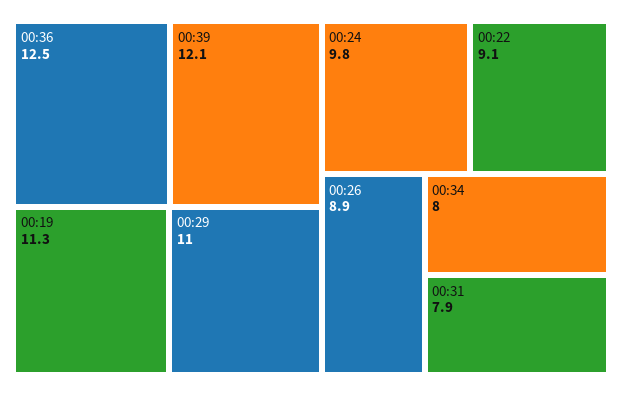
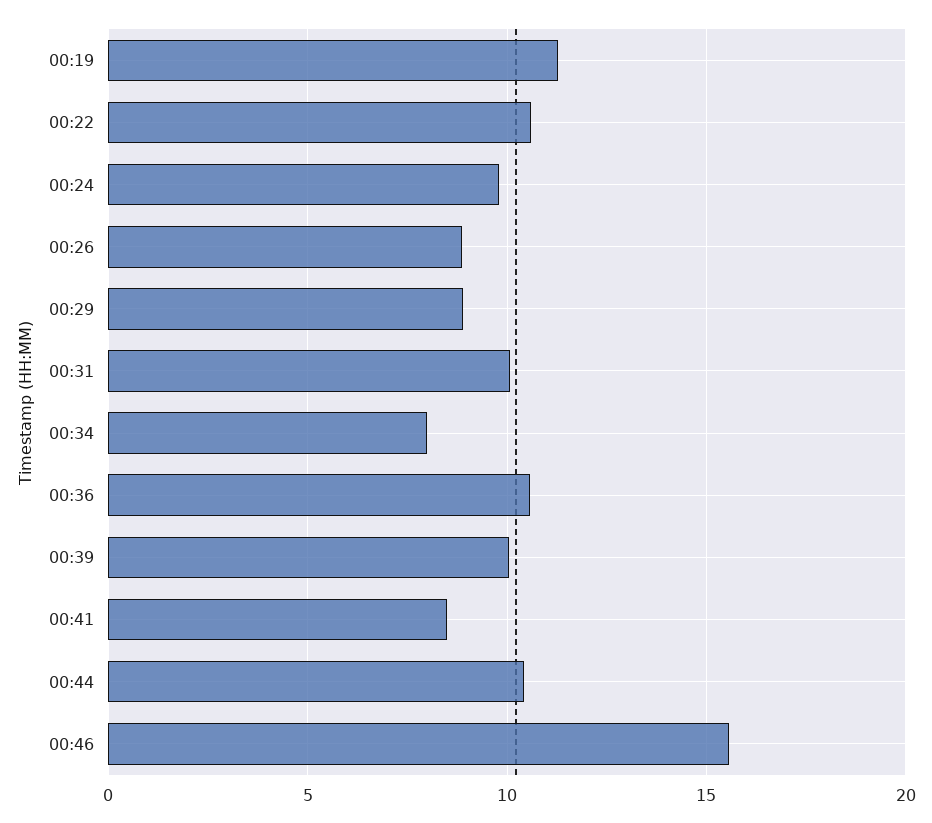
00:36: 12.5 -> 10.5
00:39: 12.1 -> 10
00:29: 11 -> 9
00:22: 9.1 -> 10.5
00:31: 7.9 -> 10
00:41: none -> 8.5
00:44: none -> 10.5
00:46: none -> 15.5

